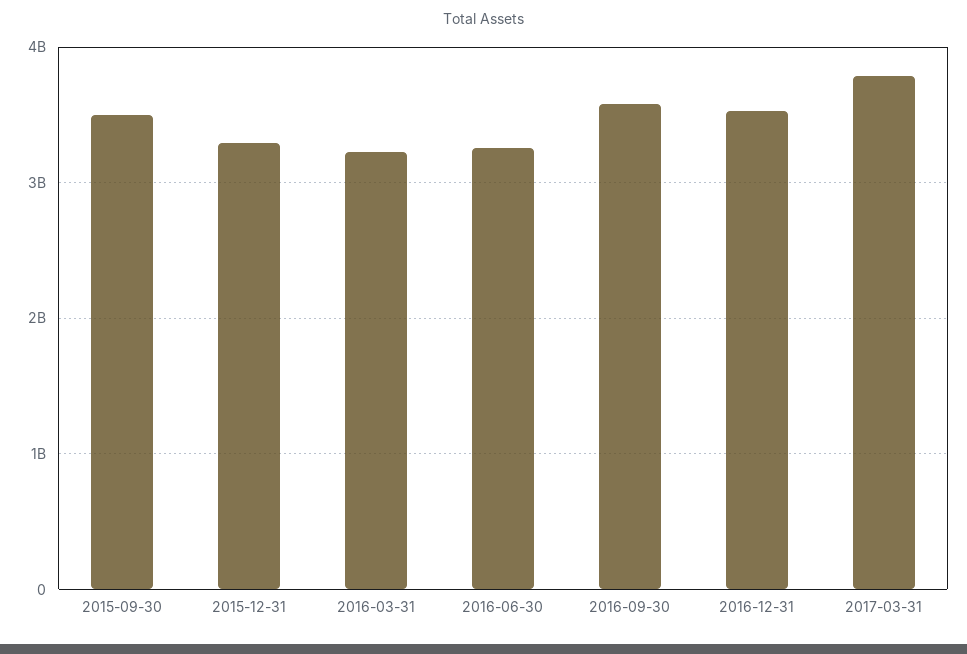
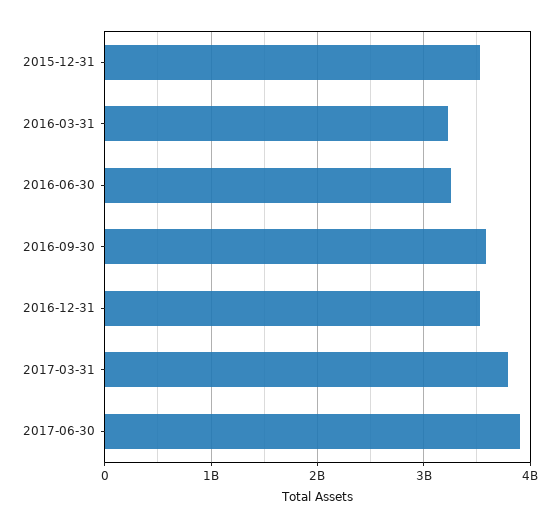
2015-09-30: 3500000000 -> none
2015-12-31: 3300000000 -> 3500000000
2017-06-30: none -> 3900000000

